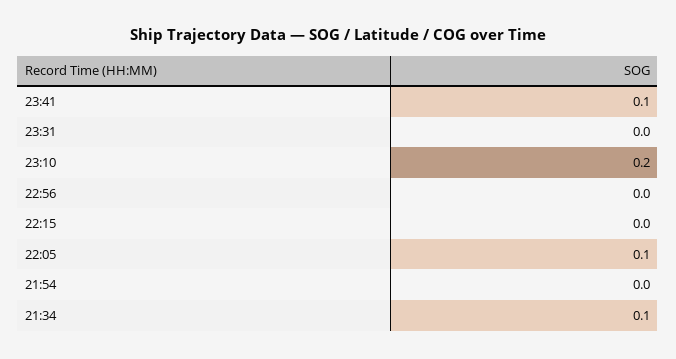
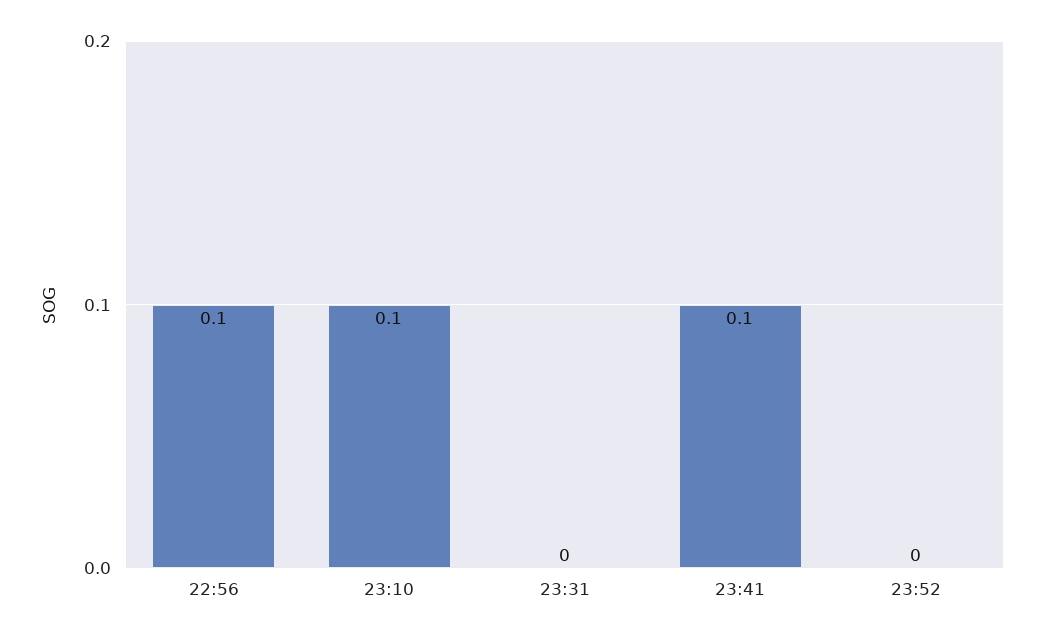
23:10: 0.2 -> 0.1
22:56: 0 -> 0.1
22:15: 0 -> none
22:05: 0.1 -> none
21:54: 0 -> none
21:34: 0.1 -> none
23:52: none -> 0

